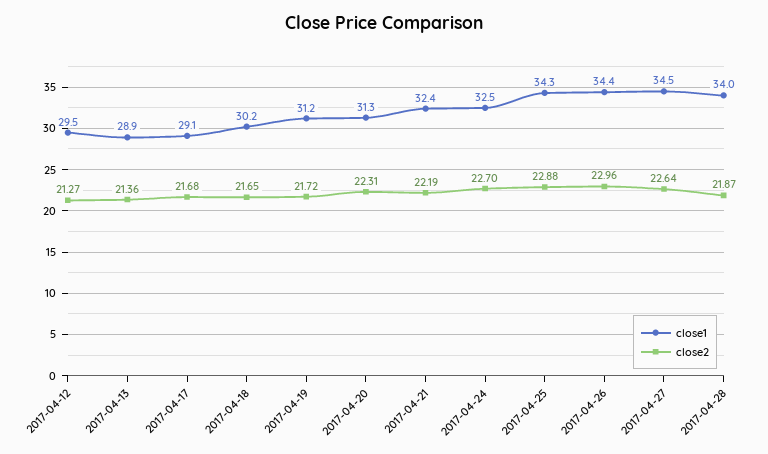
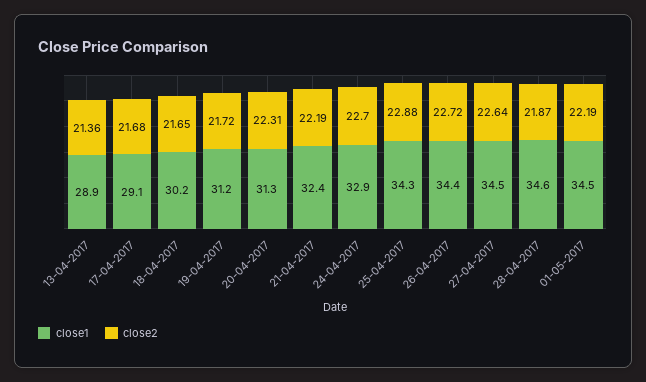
close1, 2017-04-12: 29.5 -> none
close2, 2017-04-12: 21.27 -> none
close1, 2017-04-24: 32.5 -> 32.9
close2, 2017-04-26: 22.96 -> 22.72
close1, 2017-04-28: 34 -> 34.6
close1, 01-05-2017: none -> 34.5
close2, 01-05-2017: none -> 22.19

